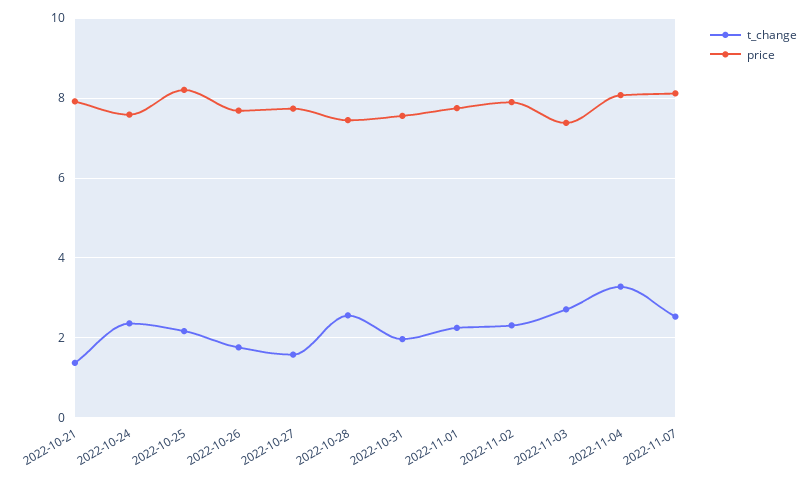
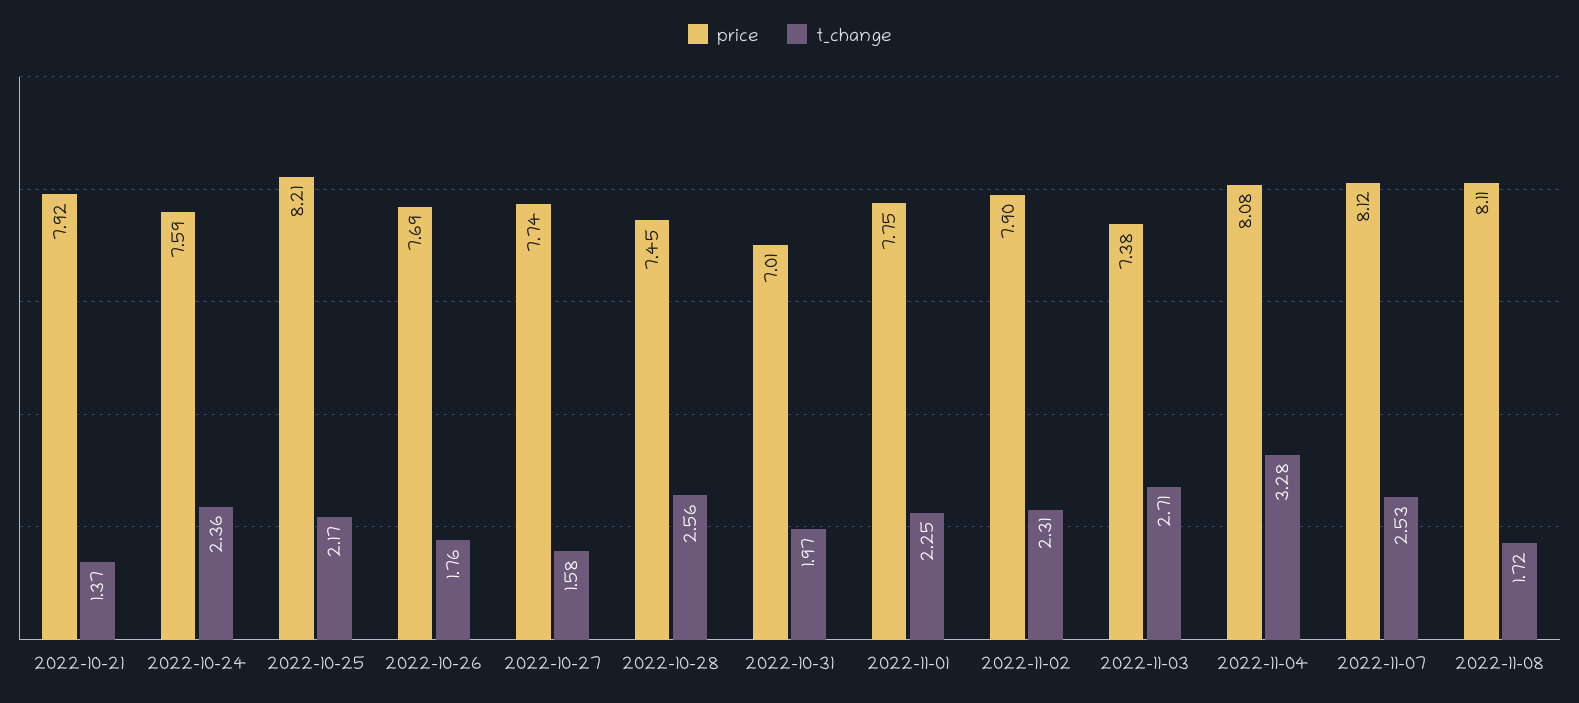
price, 2022-10-31: 7.6 -> 7.01
price, 2022-11-08: none -> 8.11
t_change, 2022-11-08: none -> 1.72

